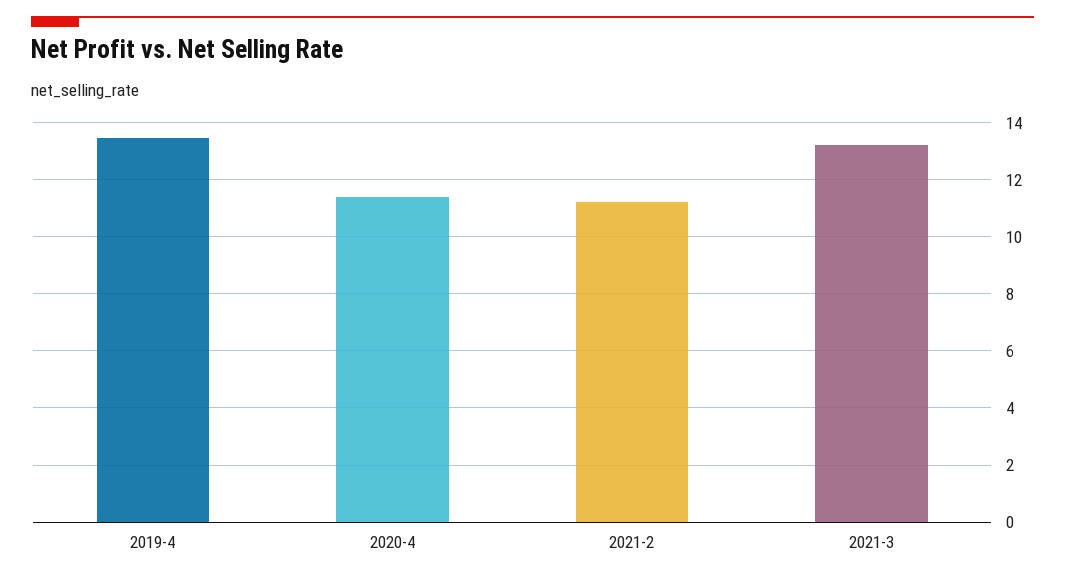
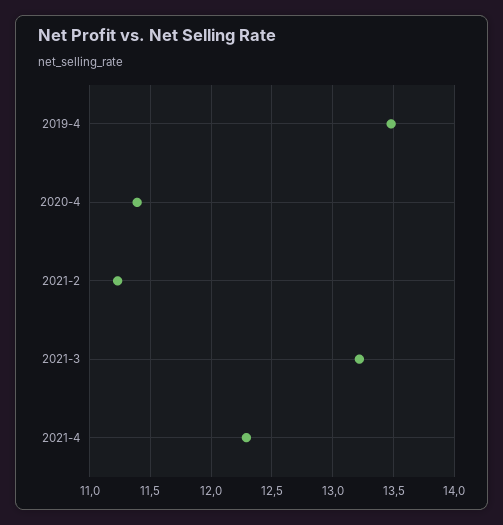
2021-4: none -> 12.3

